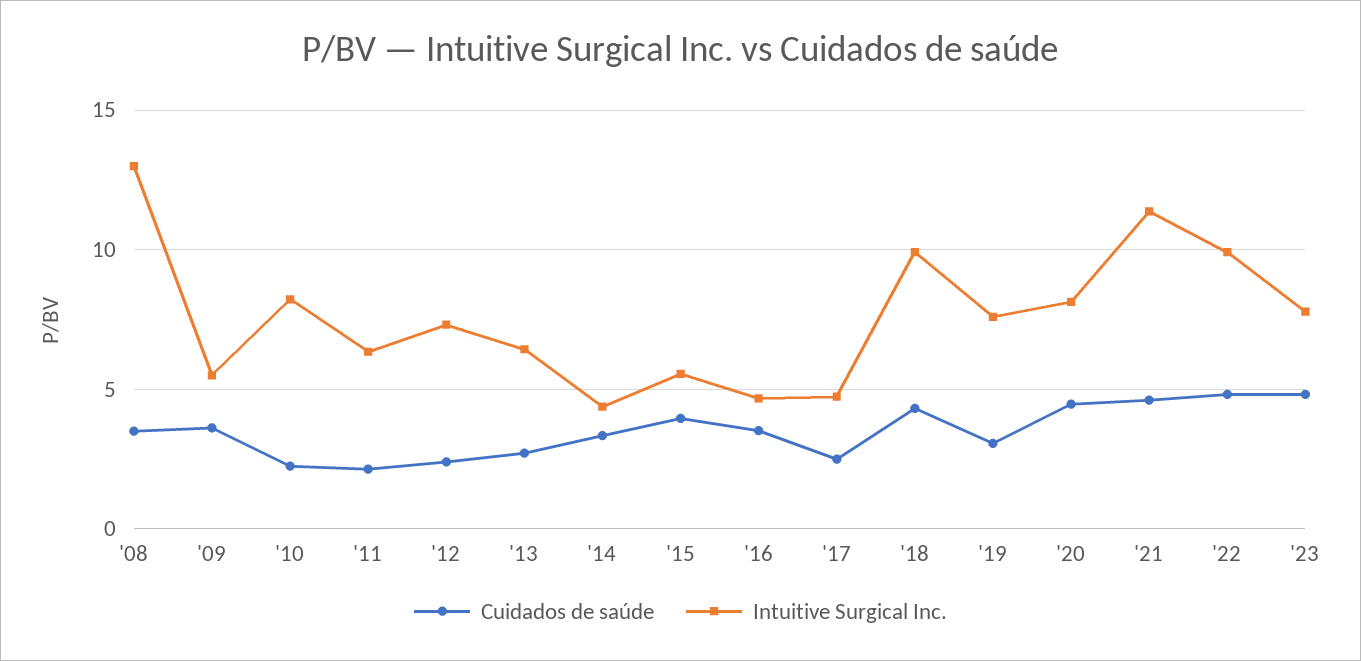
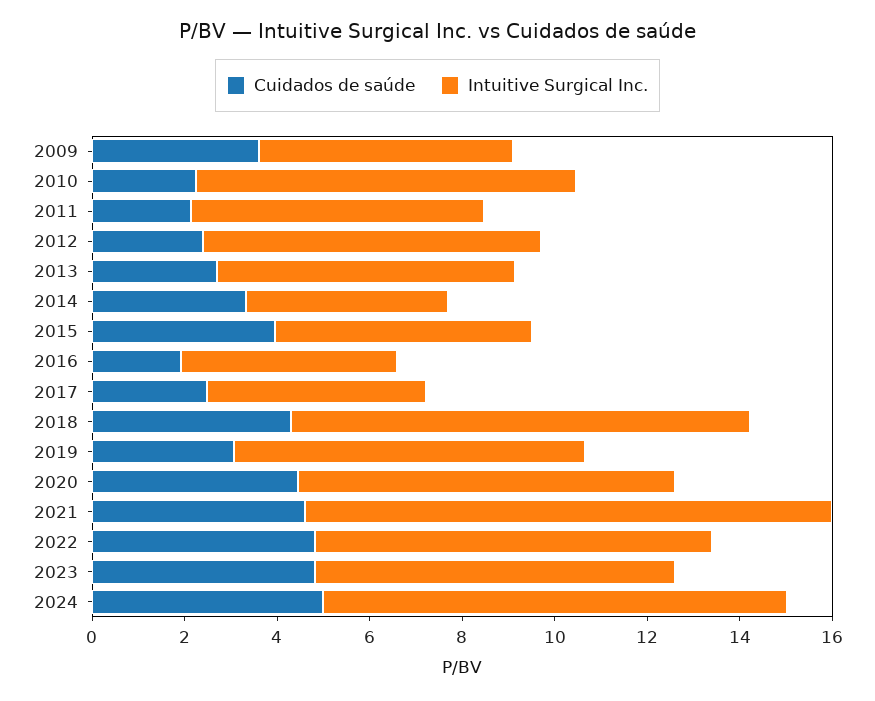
Cuidados de saúde, '08: 3.5 -> none
Intuitive Surgical Inc., '08: 13 -> none
Cuidados de saúde, '16: 3.5 -> 2
Intuitive Surgical Inc., '22: 10 -> 8.5
Cuidados de saúde, 2024: none -> 5
Intuitive Surgical Inc., 2024: none -> 10

